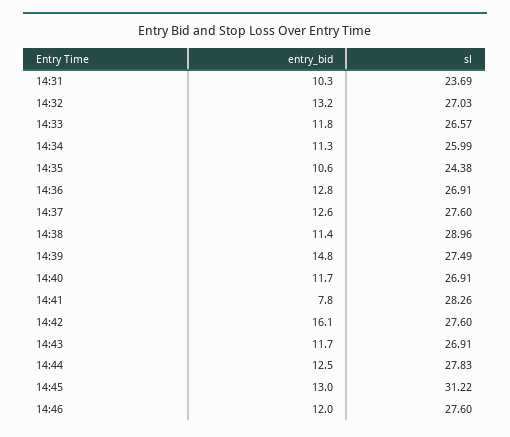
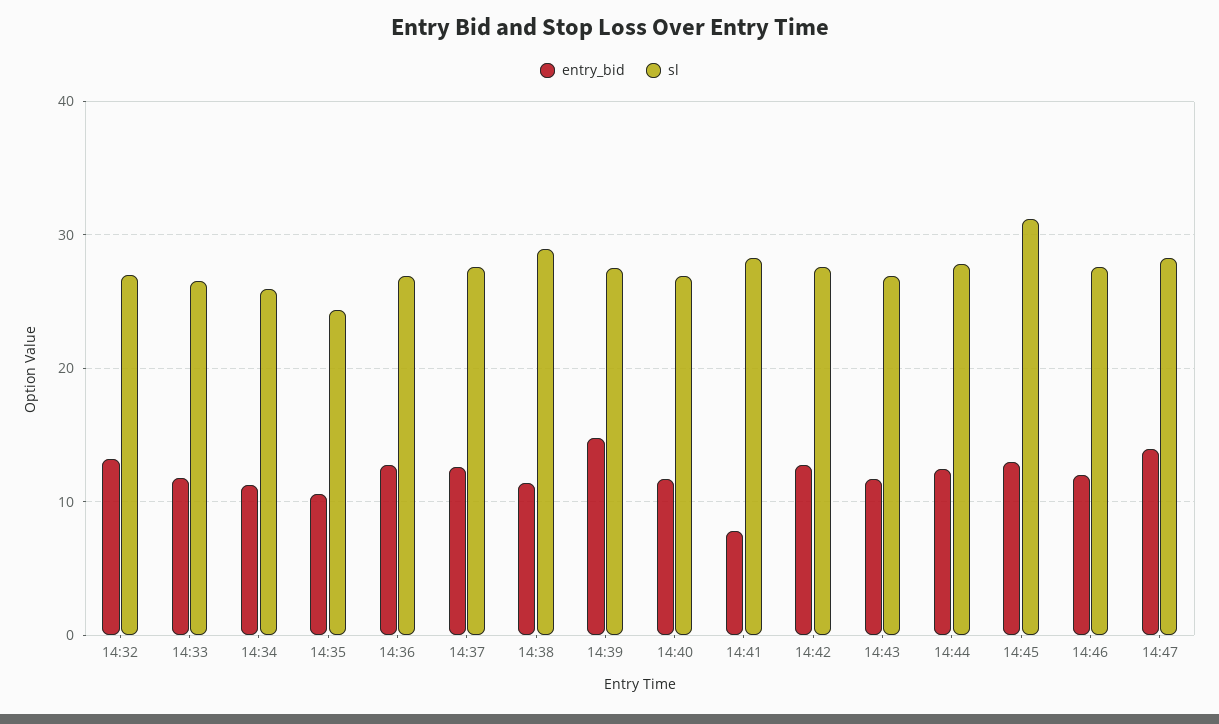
entry_bid, 14:31: 10.3 -> none
sl, 14:31: 23.69 -> none
entry_bid, 14:42: 16.1 -> 13
entry_bid, 14:47: none -> 14
sl, 14:47: none -> 28

